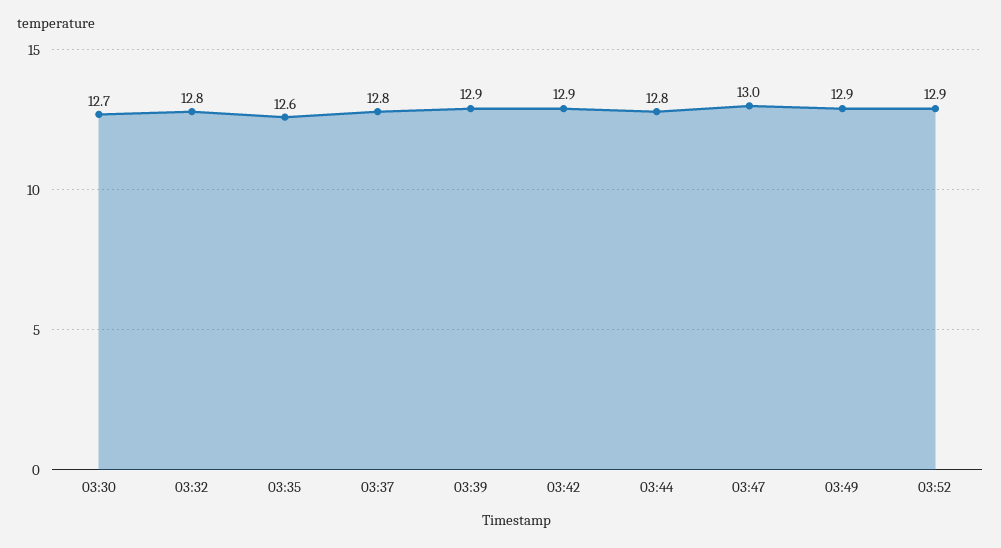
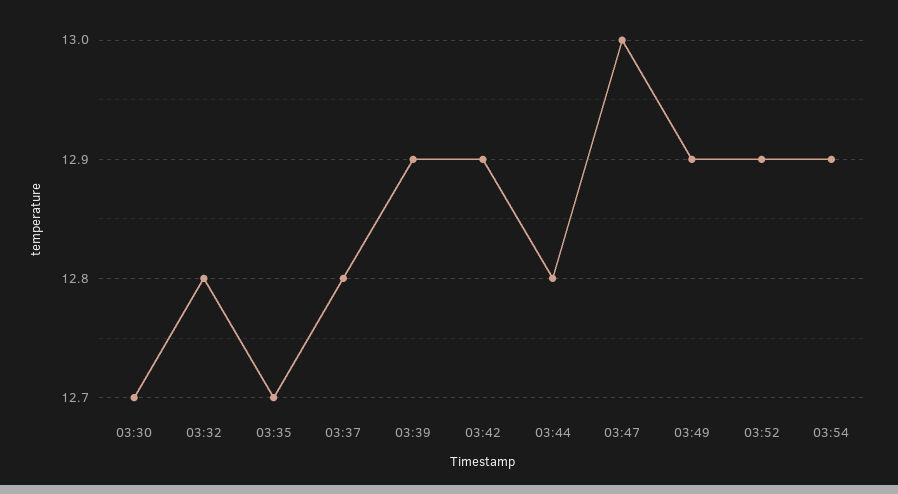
03:35: 12.6 -> 12.7
03:54: none -> 12.9

